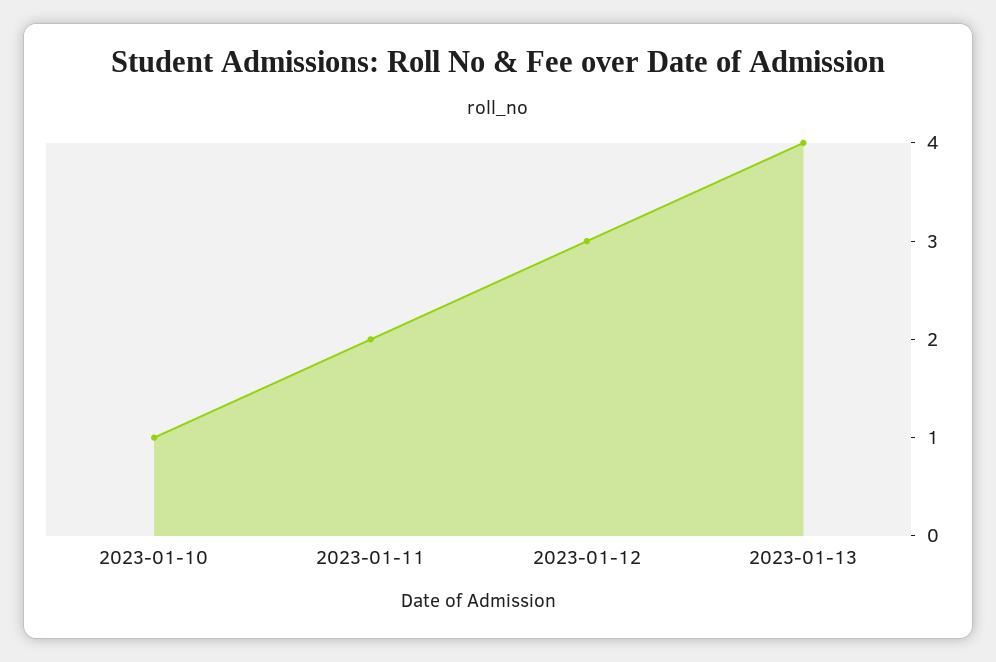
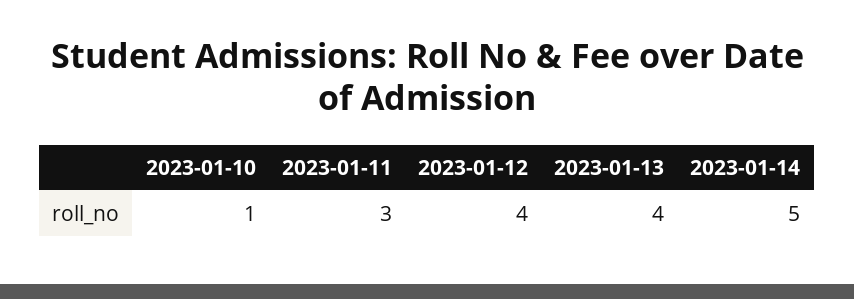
2023-01-11: 2 -> 3
2023-01-12: 3 -> 4
2023-01-14: none -> 5

